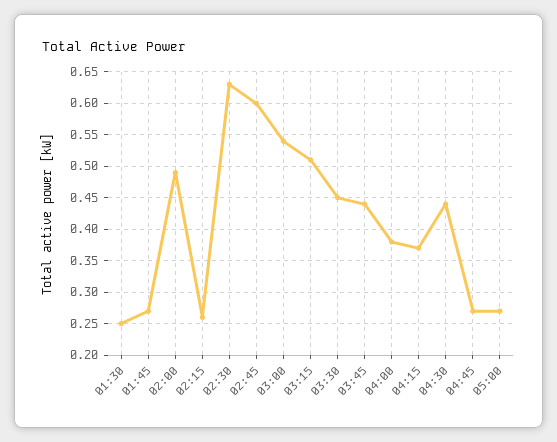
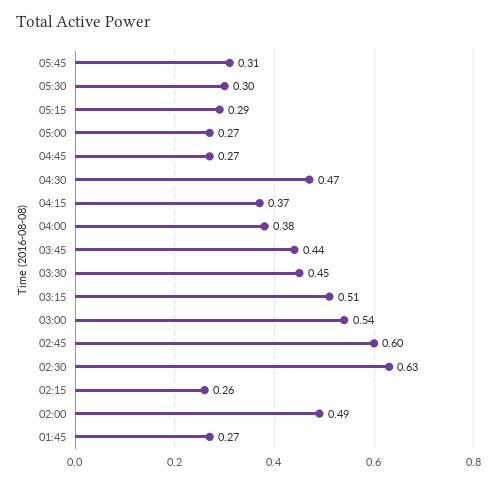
01:30: 0.25 -> none
04:30: 0.44 -> 0.47
05:45: none -> 0.31
05:30: none -> 0.3
05:15: none -> 0.29

